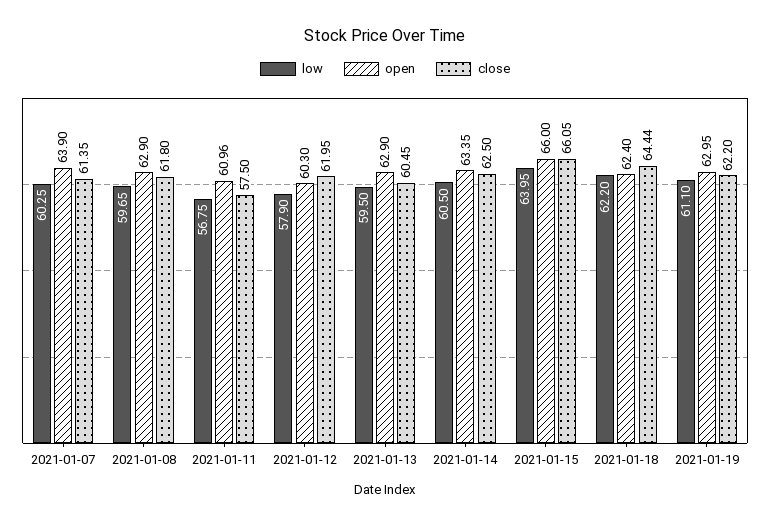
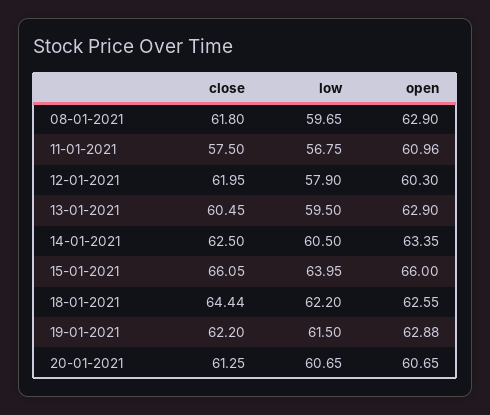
low, 2021-01-07: 60.25 -> none
open, 2021-01-07: 63.9 -> none
close, 2021-01-07: 61.35 -> none
open, 2021-01-18: 62.4 -> 62.55
low, 2021-01-19: 61.1 -> 61.5
open, 2021-01-19: 62.95 -> 62.88
close, 20-01-2021: none -> 61.25
low, 20-01-2021: none -> 60.65
open, 20-01-2021: none -> 60.65

